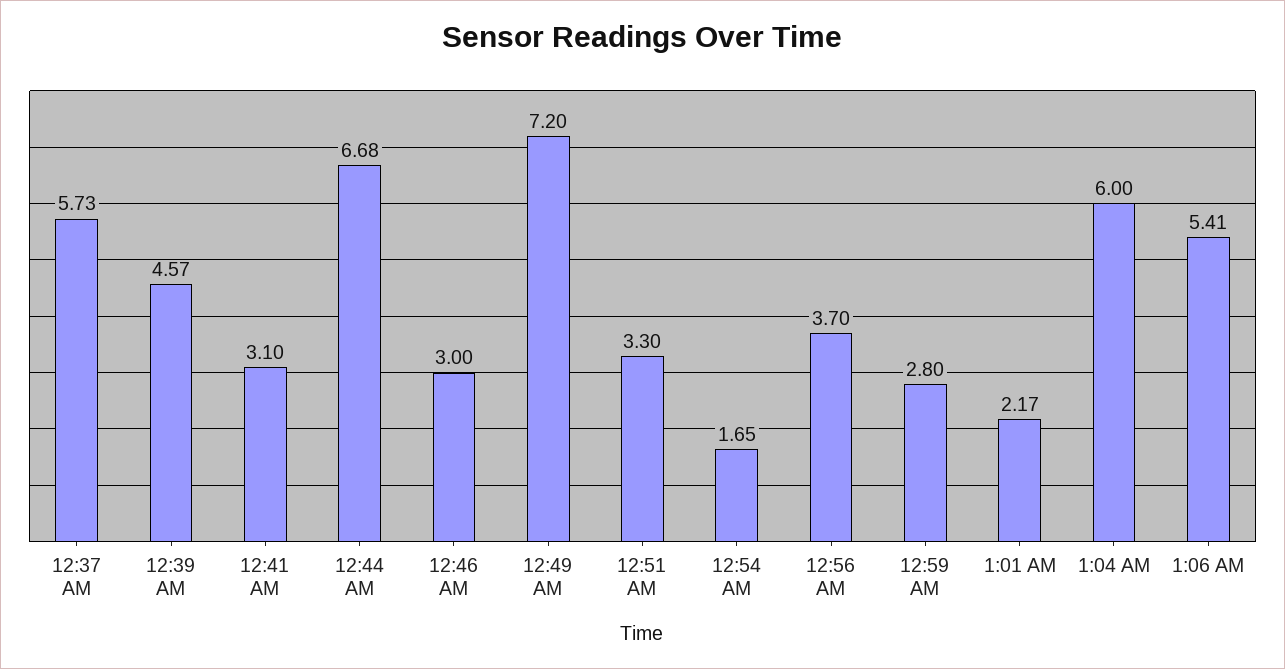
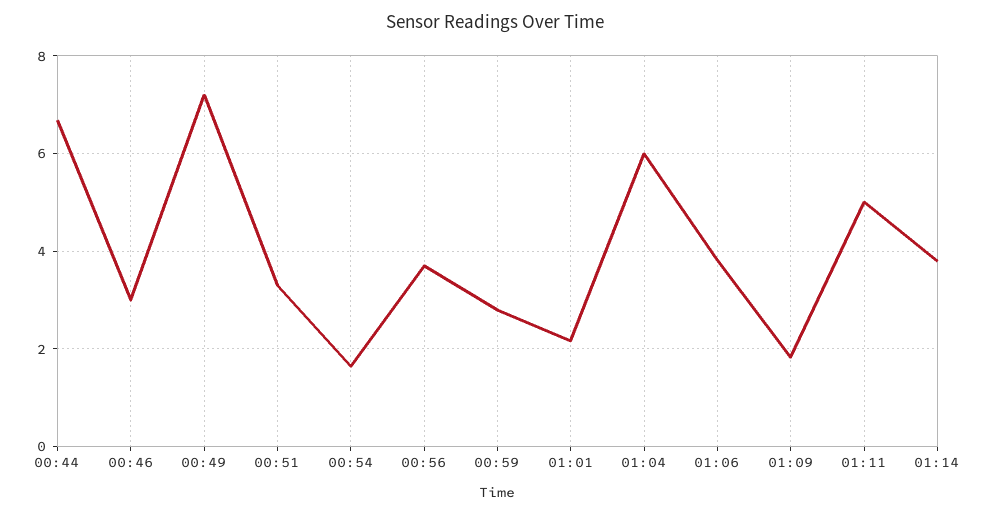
12:37 AM: 5.73 -> none
12:39 AM: 4.57 -> none
12:41 AM: 3.1 -> none
1:06 AM: 5.41 -> 3.8
01:09: none -> 1.8
01:11: none -> 5
01:14: none -> 3.8

